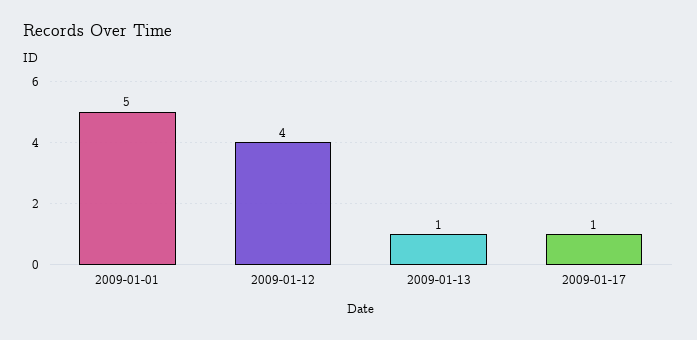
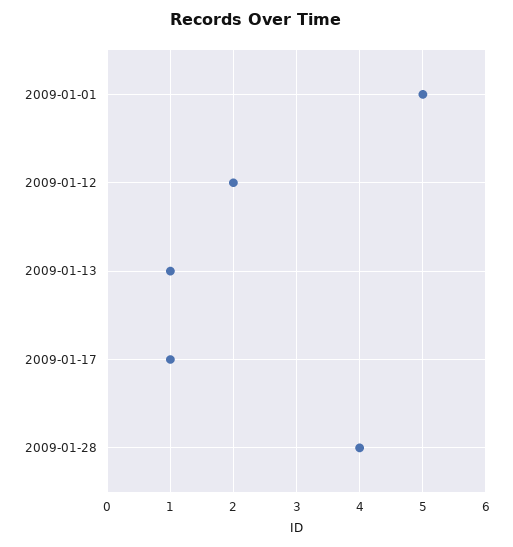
2009-01-12: 4 -> 2
2009-01-28: none -> 4

